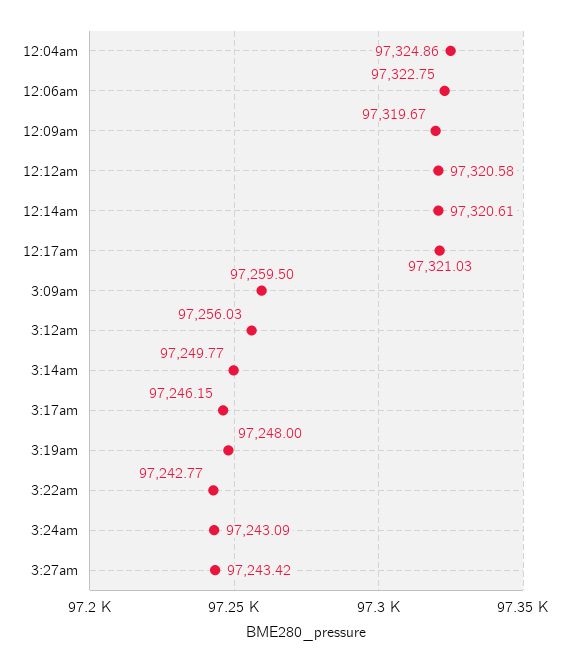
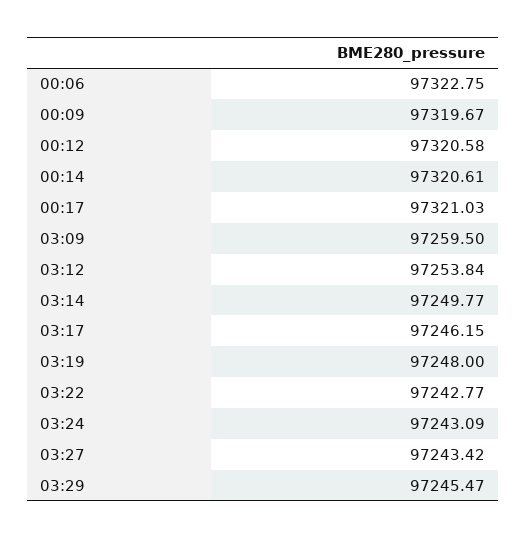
12:04am: 97324.86 -> none
3:12am: 97256.03 -> 97253.84
03:29: none -> 97245.47

